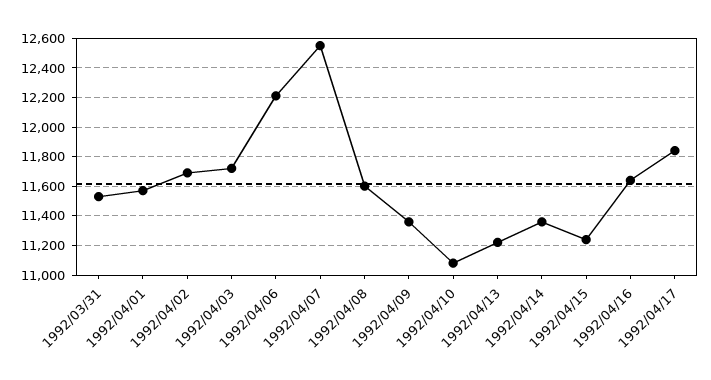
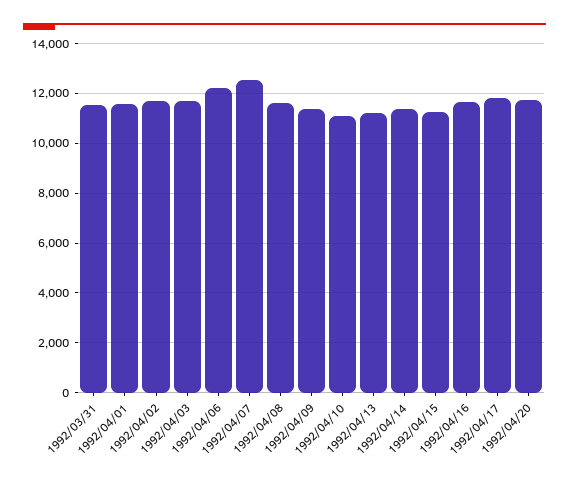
1992/04/20: none -> 11750

